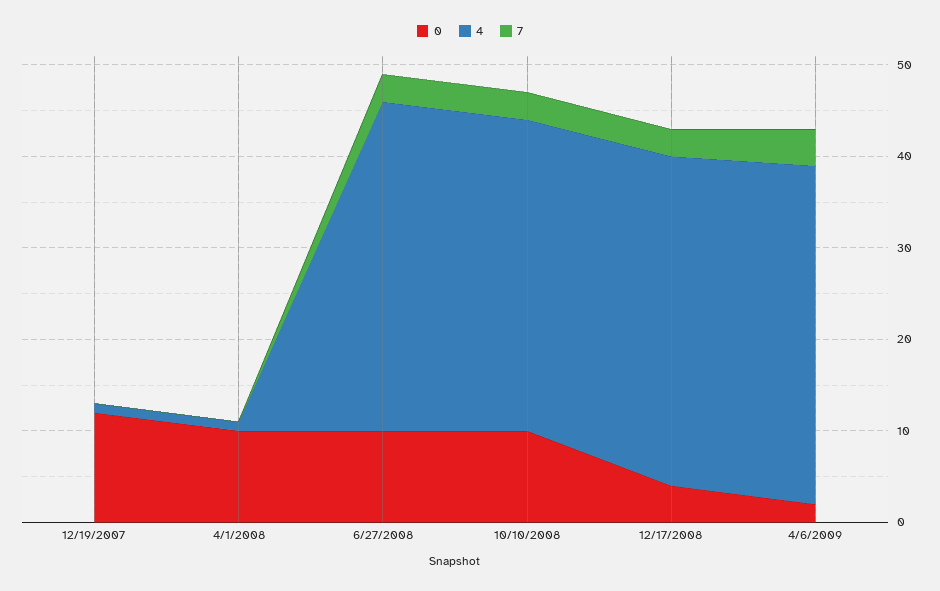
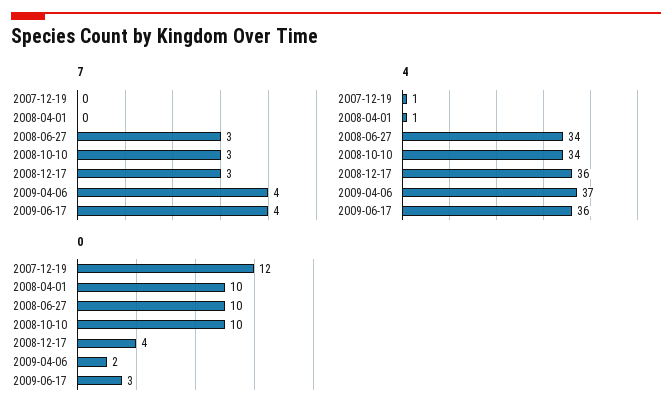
4, 6/27/2008: 36 -> 34
7, 2009-06-17: none -> 4
4, 2009-06-17: none -> 36
0, 2009-06-17: none -> 3

